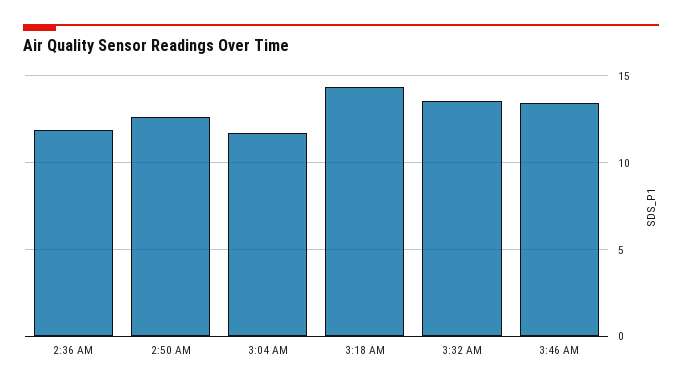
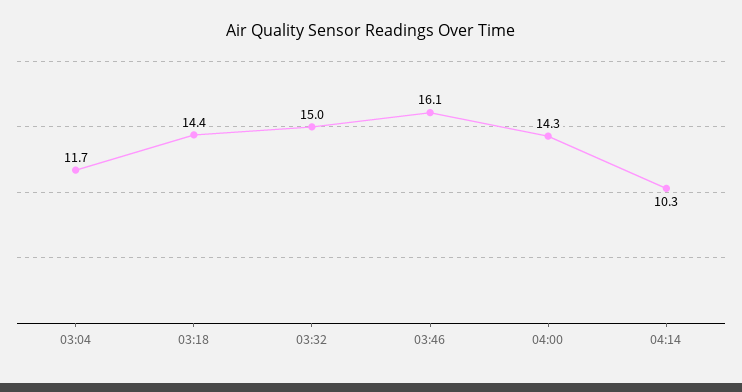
2:36 AM: 12 -> none
2:50 AM: 12.5 -> none
3:32 AM: 13.5 -> 15
3:46 AM: 13.5 -> 16.1
04:00: none -> 14.3
04:14: none -> 10.3

